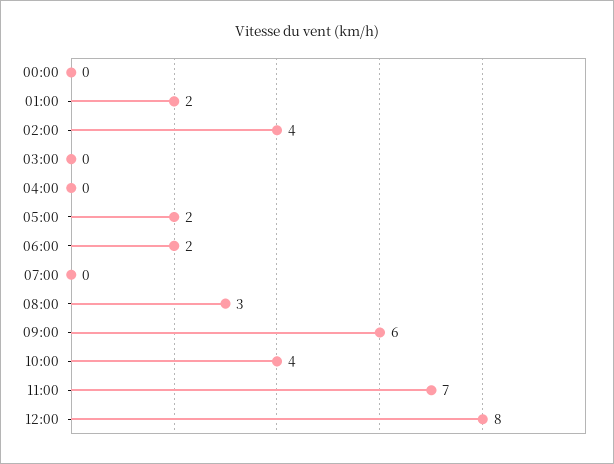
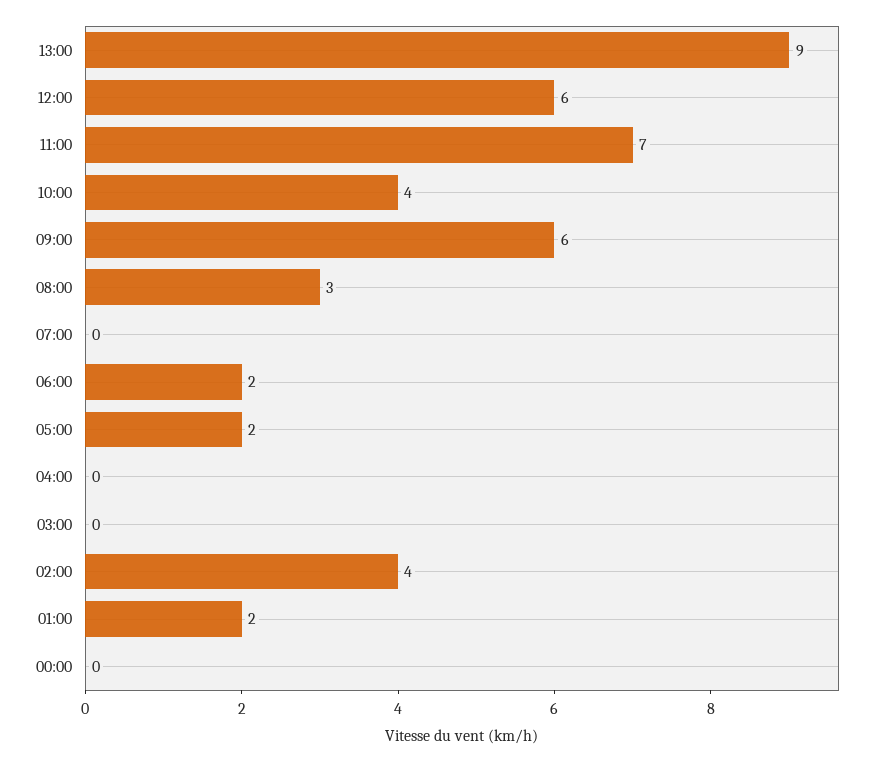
12:00: 8 -> 6
13:00: none -> 9

